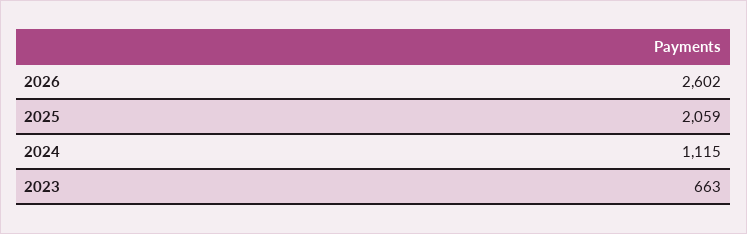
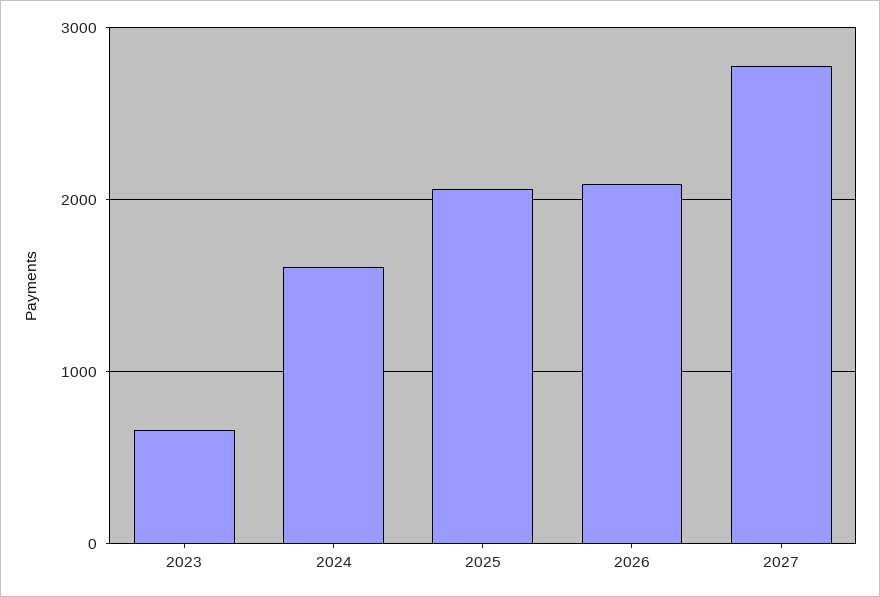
2026: 2602 -> 2100
2024: 1115 -> 1600
2027: none -> 2800

